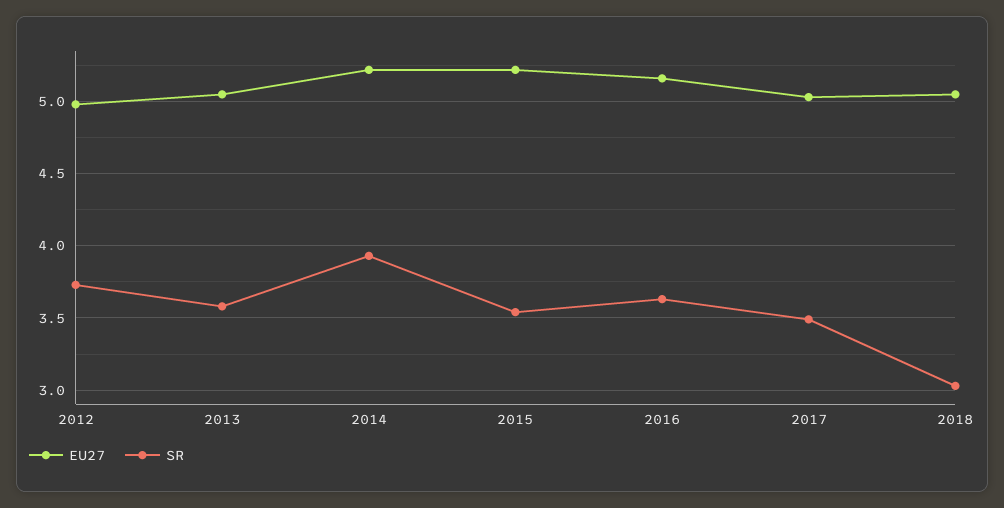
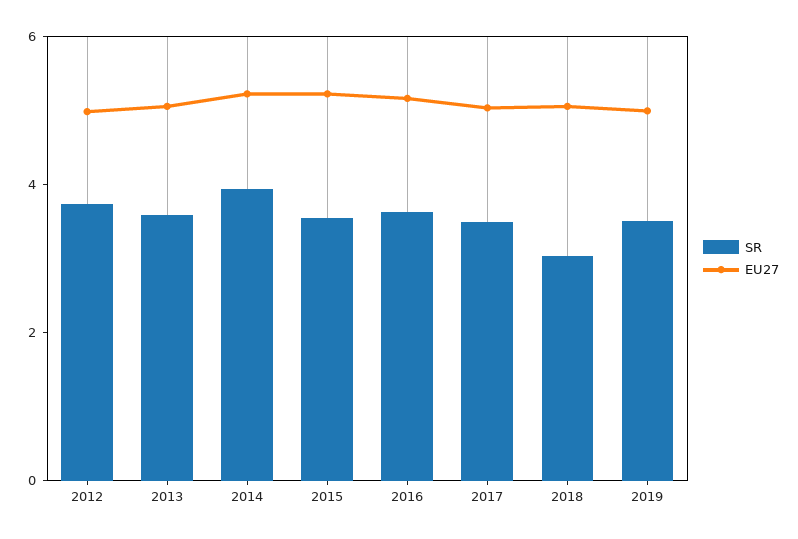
SR, 2019: none -> 3.5
EU27, 2019: none -> 5

